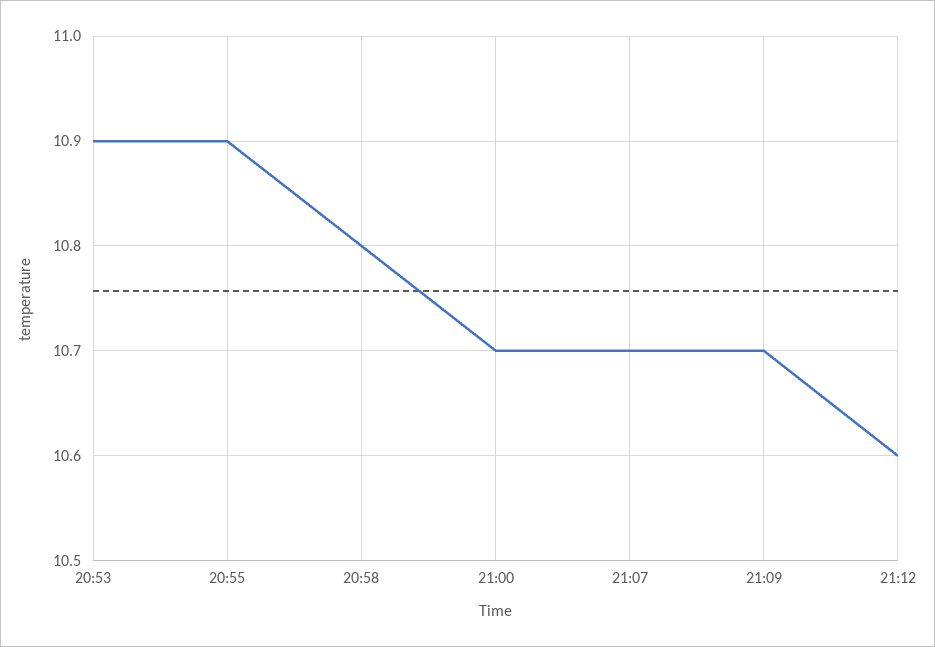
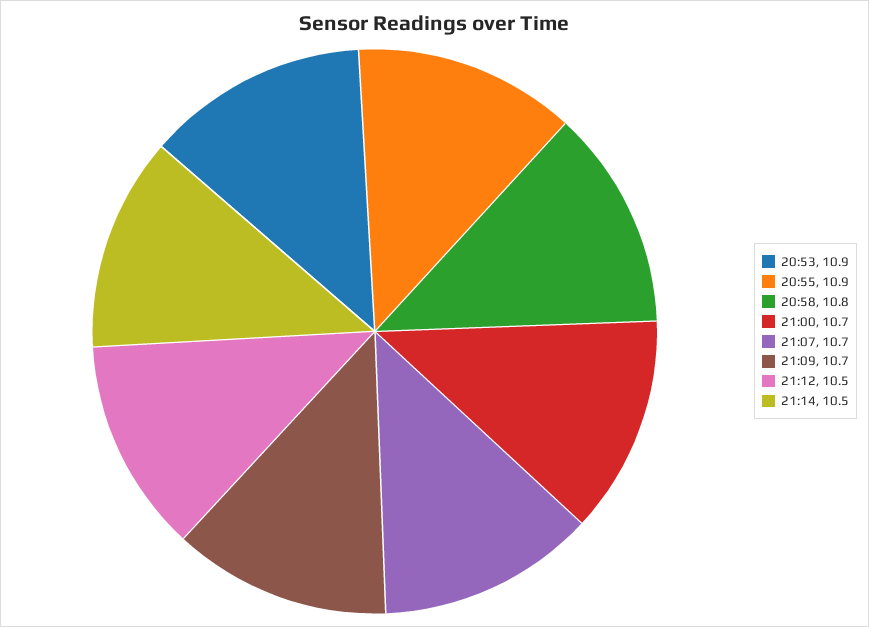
21:12: 10.6 -> 10.5
21:14: none -> 10.5

